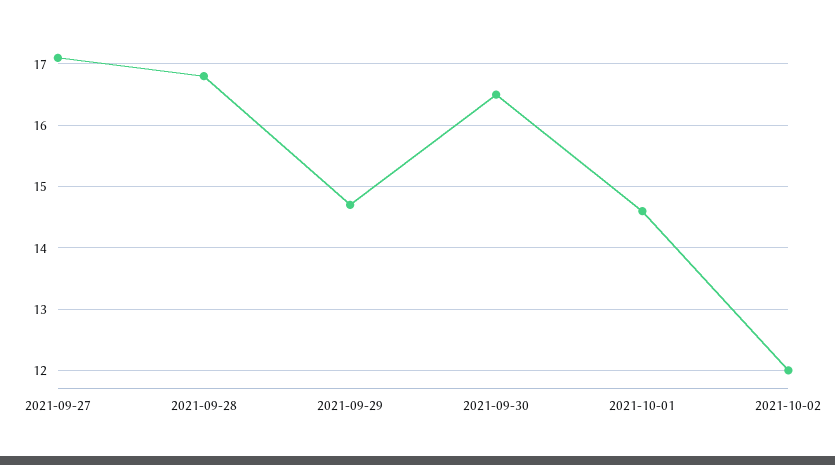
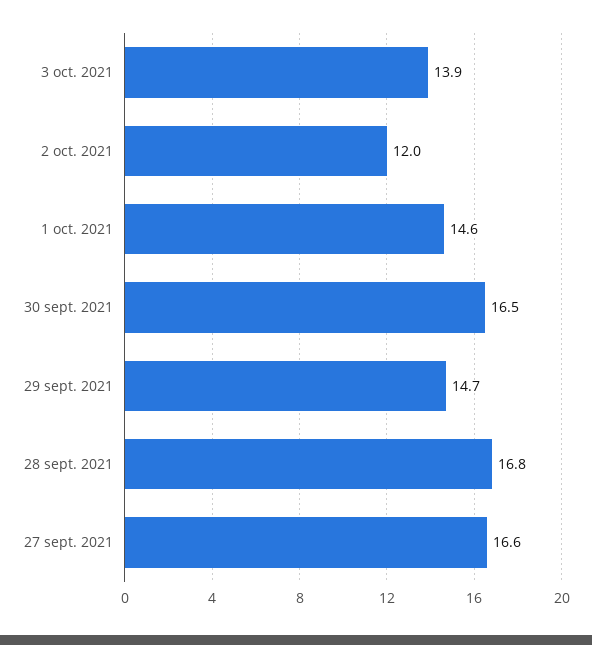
2021-09-27: 17.1 -> 16.6
3 oct. 2021: none -> 13.9

